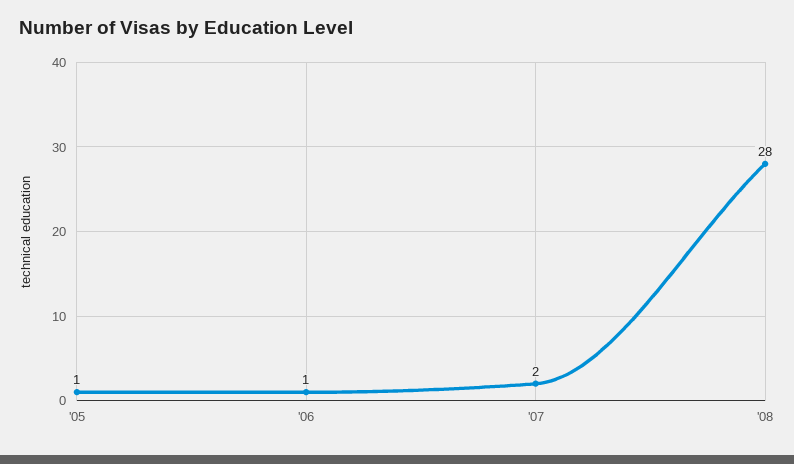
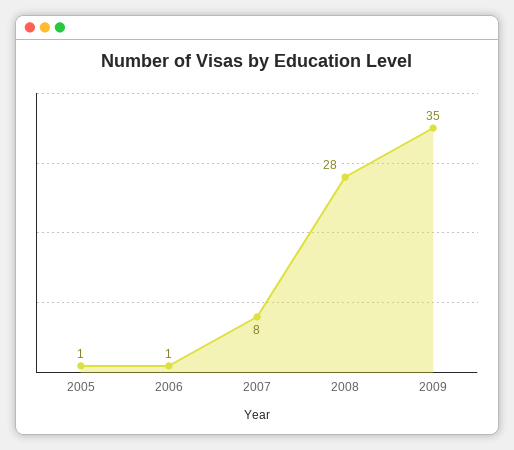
'07: 2 -> 8
2009: none -> 35

